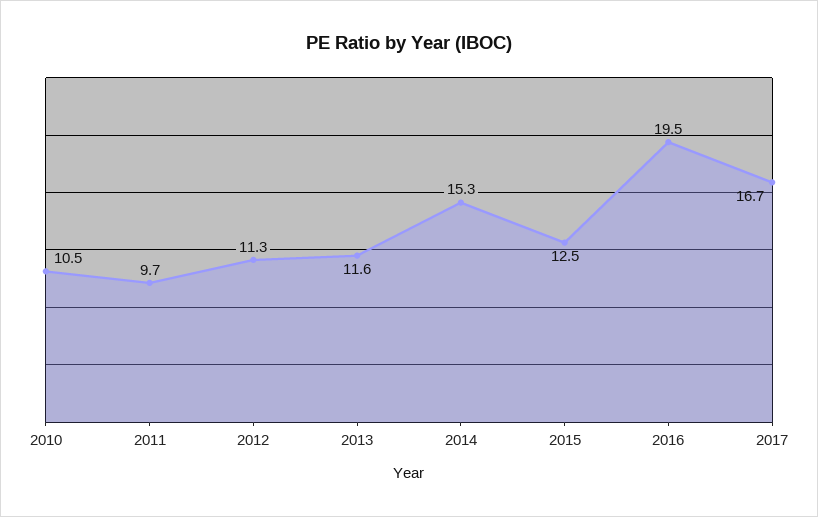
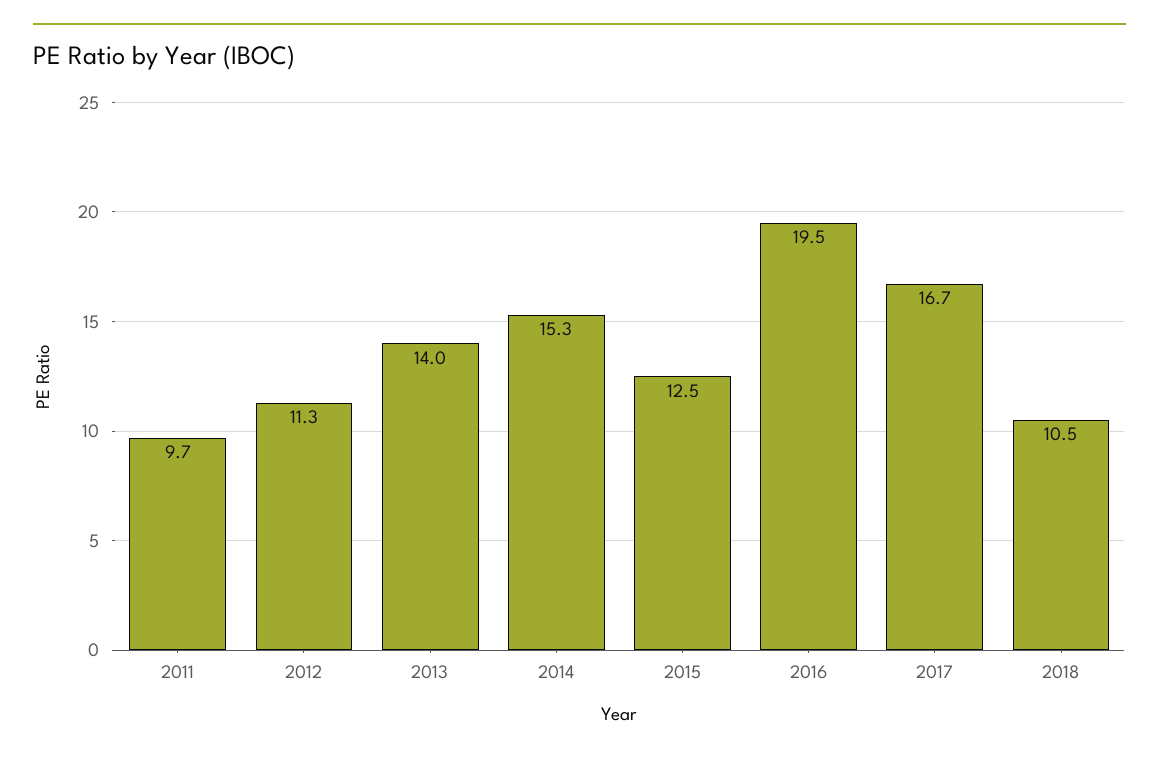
2010: 10.5 -> none
2013: 11.6 -> 14
2018: none -> 10.5

